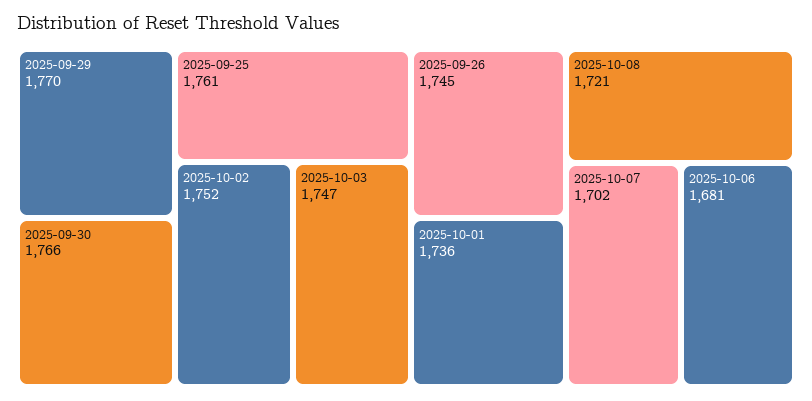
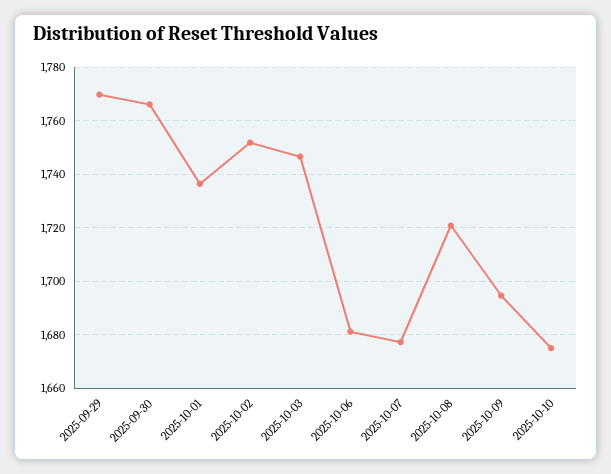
2025-09-25: 1761 -> none
2025-09-26: 1745 -> none
2025-10-07: 1702 -> 1677.5
2025-10-09: none -> 1695
2025-10-10: none -> 1675

